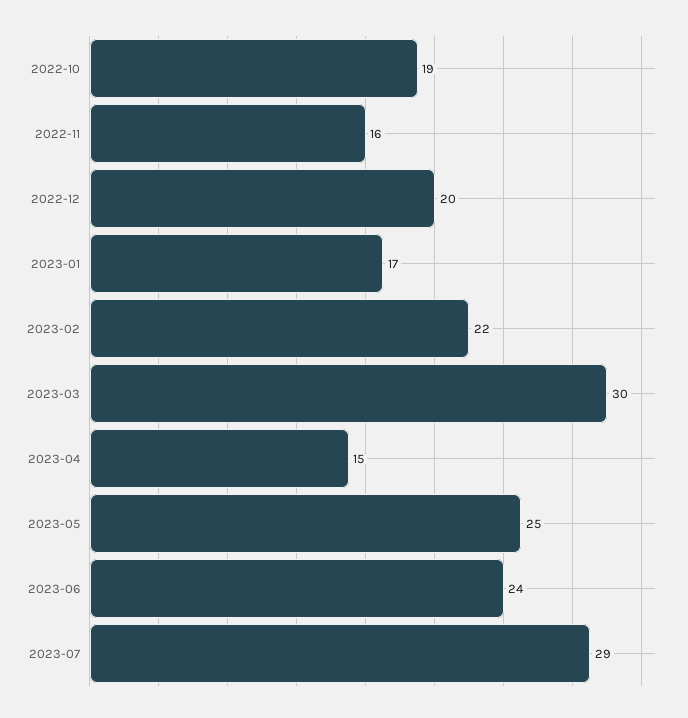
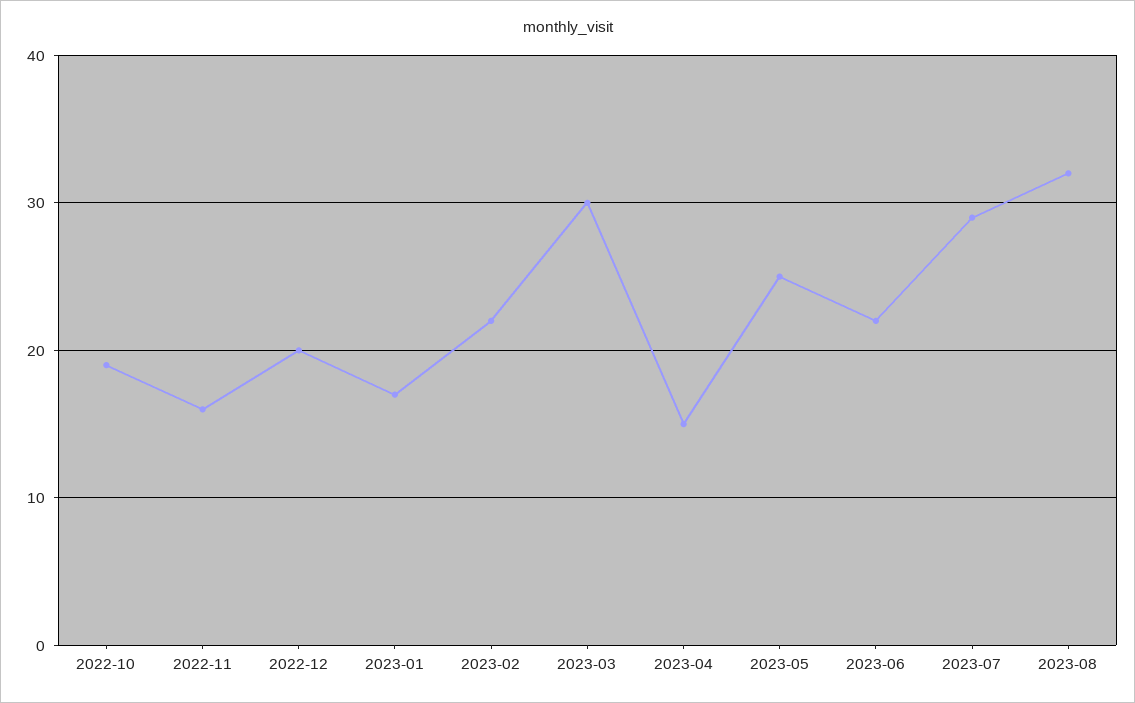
2023-06: 24 -> 22
2023-08: none -> 32

